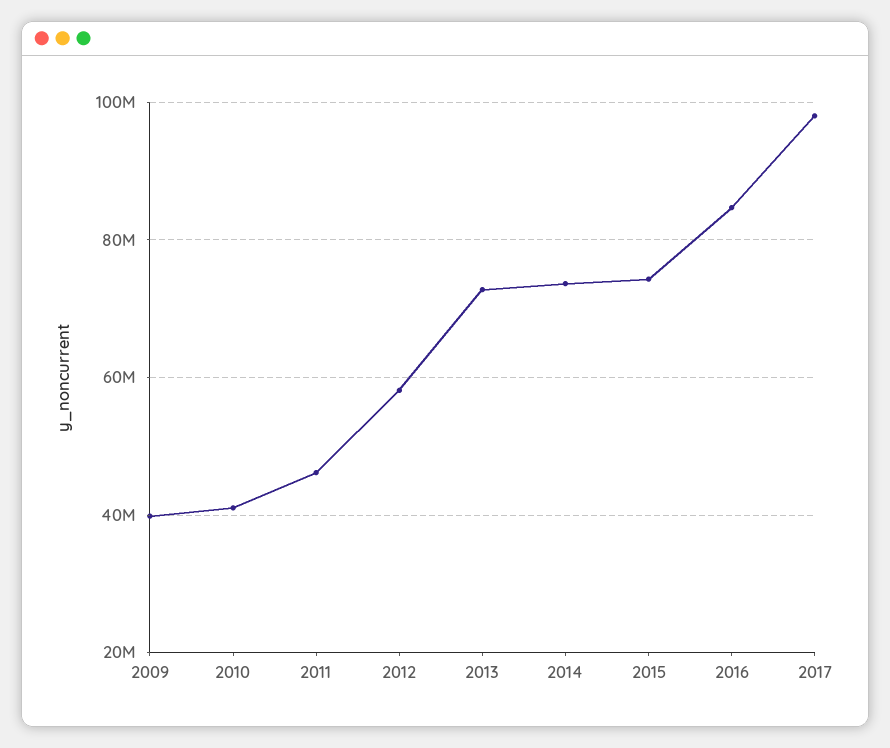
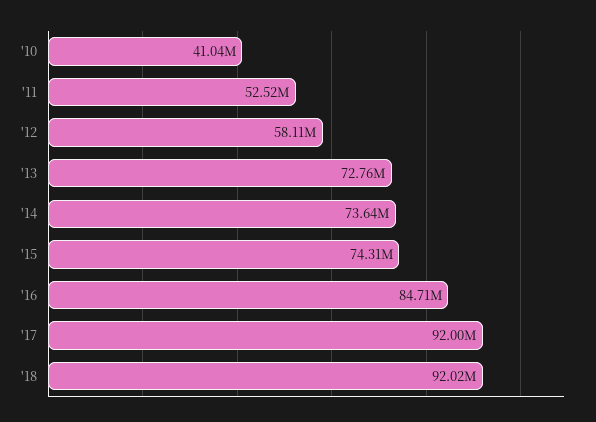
2009: 40000000 -> none
2011: 46000000 -> 52520000
2017: 98000000 -> 92000000
'18: none -> 92020000

